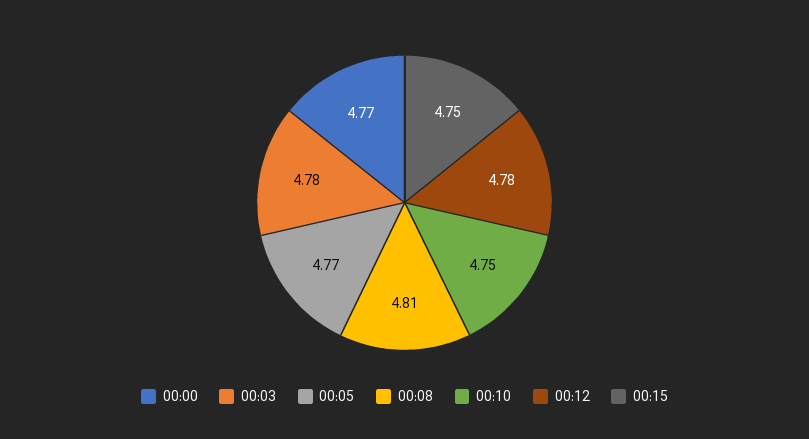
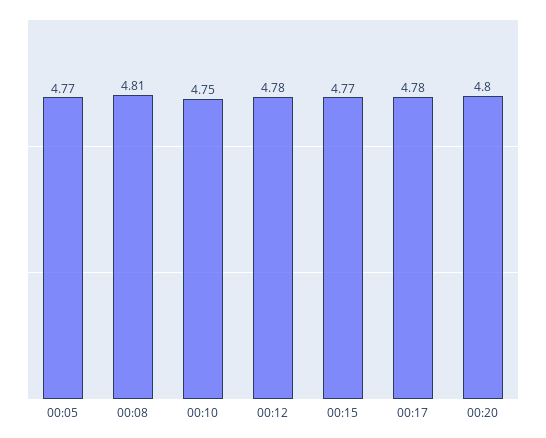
00:00: 4.77 -> none
00:03: 4.78 -> none
00:15: 4.75 -> 4.77
00:17: none -> 4.78
00:20: none -> 4.8

